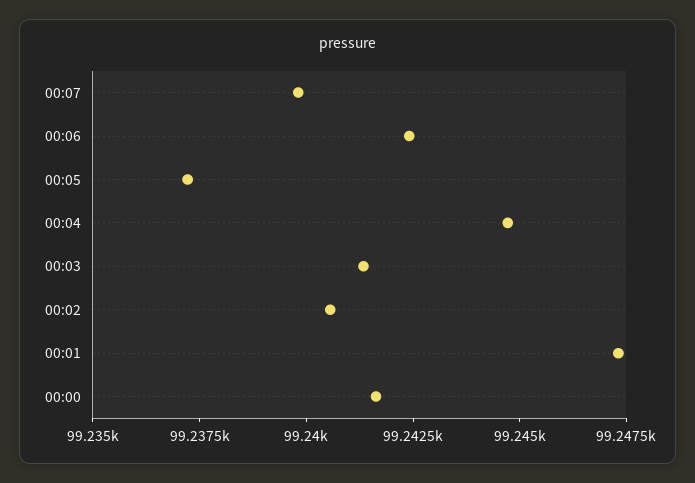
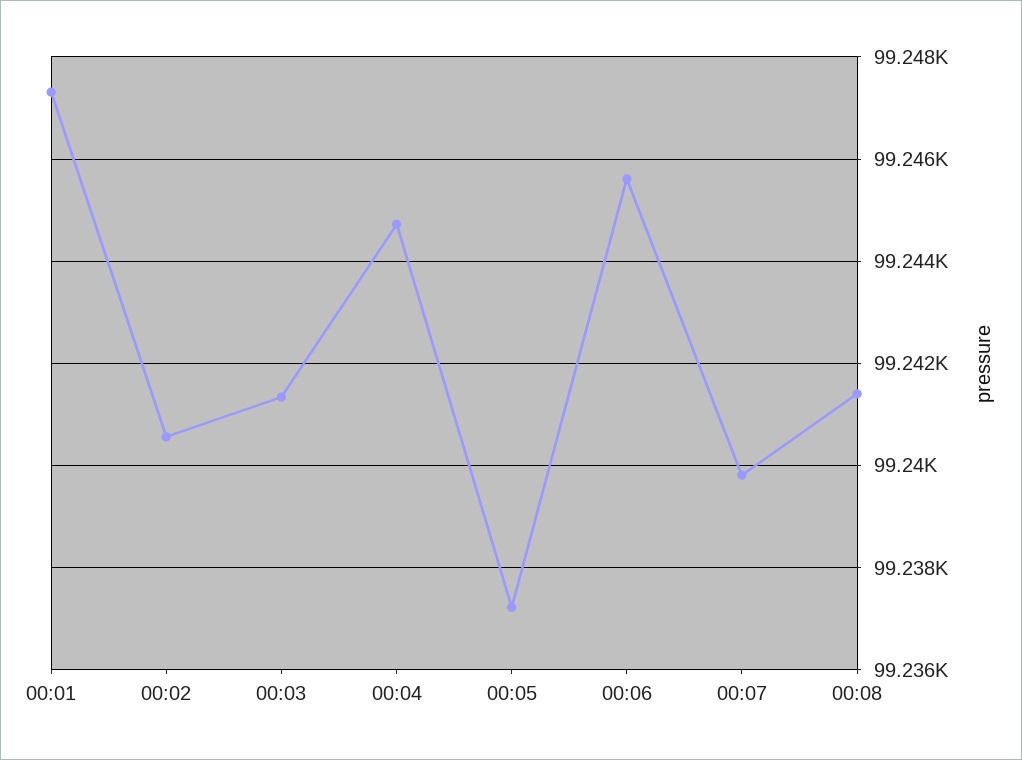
00:06: 99242.5 -> 99245.6
00:00: 99241.5 -> none
00:08: none -> 99241.4

